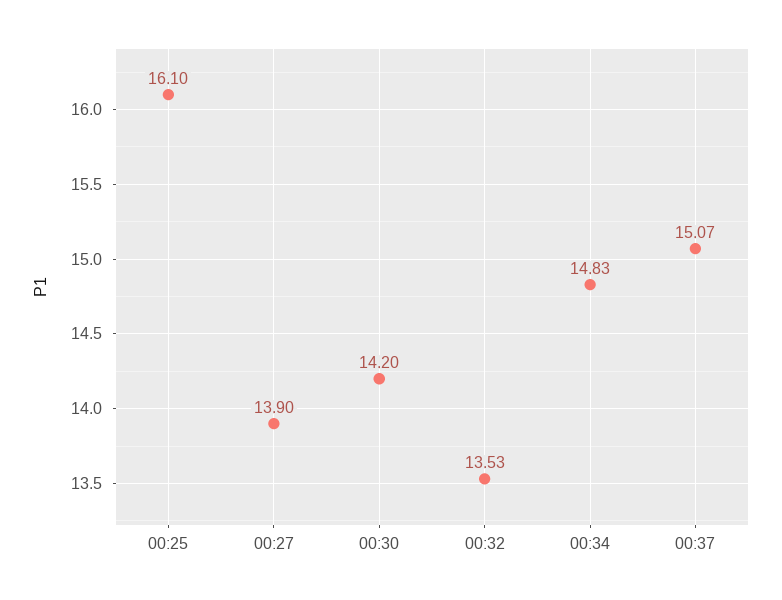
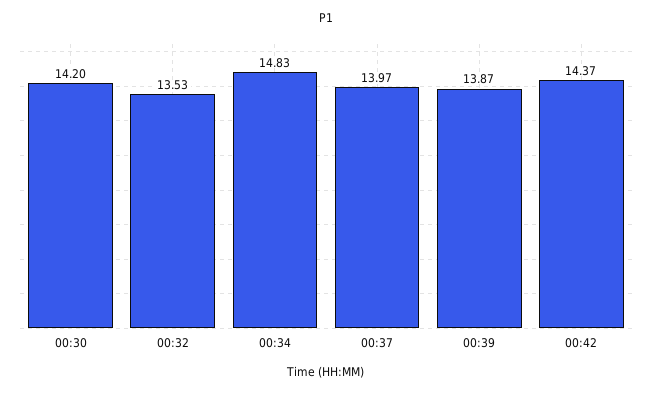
00:25: 16.1 -> none
00:27: 13.9 -> none
00:37: 15.07 -> 13.97
00:39: none -> 13.87
00:42: none -> 14.37

